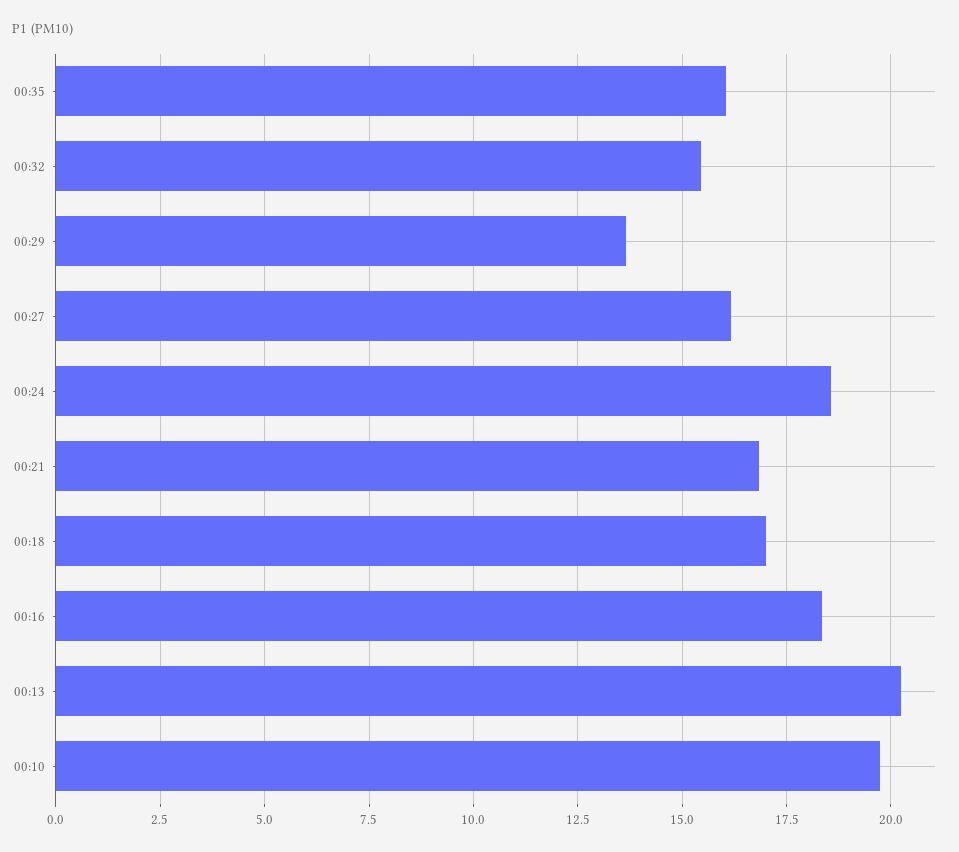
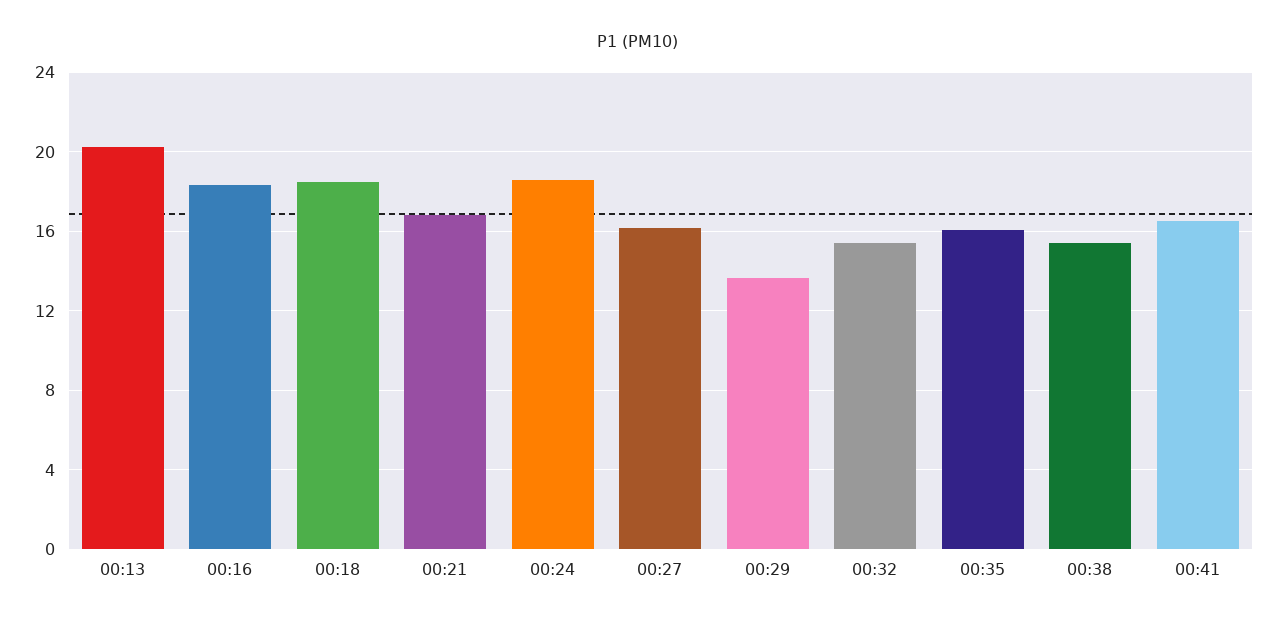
00:18: 17 -> 18.5
00:10: 19.75 -> none
00:38: none -> 15.5
00:41: none -> 16.5

